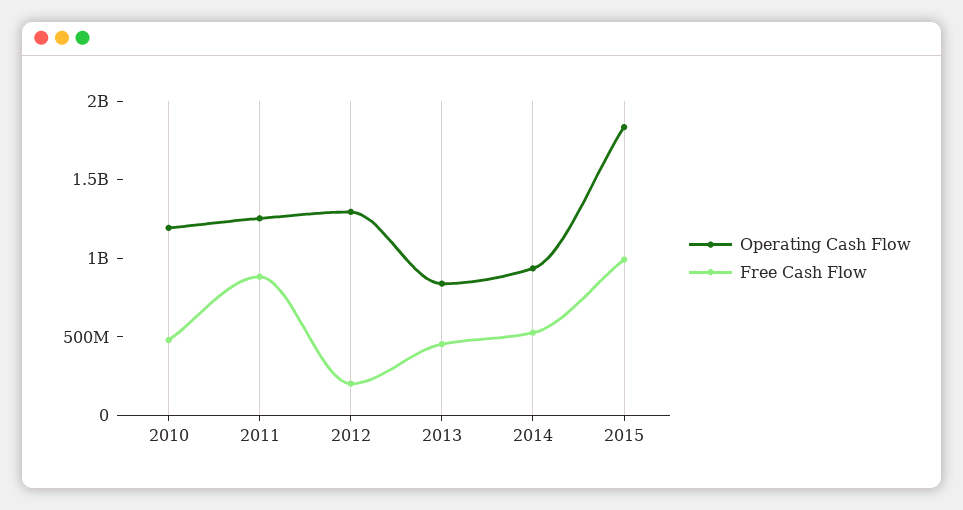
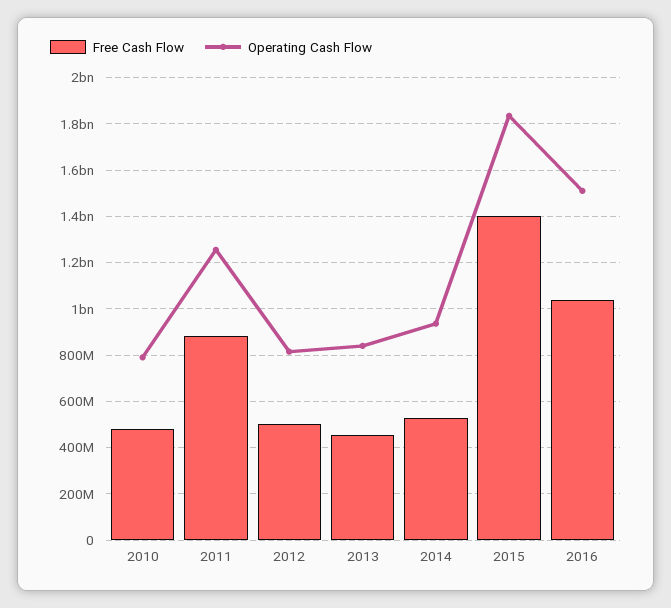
Operating Cash Flow, 2010: 1200000000 -> 800000000
Operating Cash Flow, 2012: 1300000000 -> 800000000
Free Cash Flow, 2012: 200000000 -> 500000000
Free Cash Flow, 2015: 1000000000 -> 1400000000
Free Cash Flow, 2016: none -> 1050000000
Operating Cash Flow, 2016: none -> 1500000000

